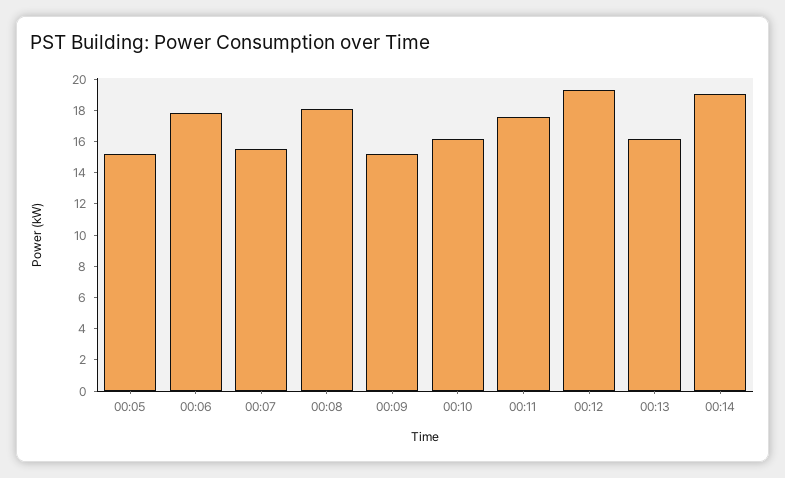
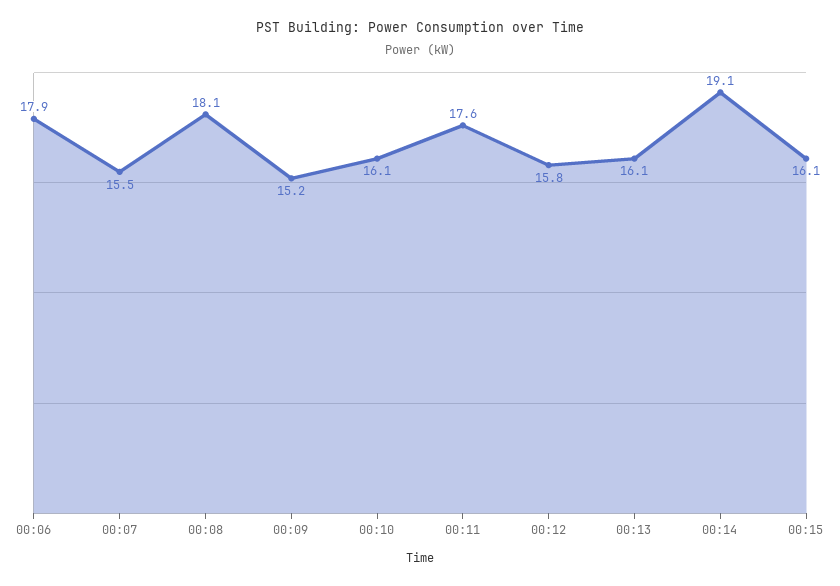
00:05: 15 -> none
00:12: 19 -> 15.8
00:15: none -> 16.1

